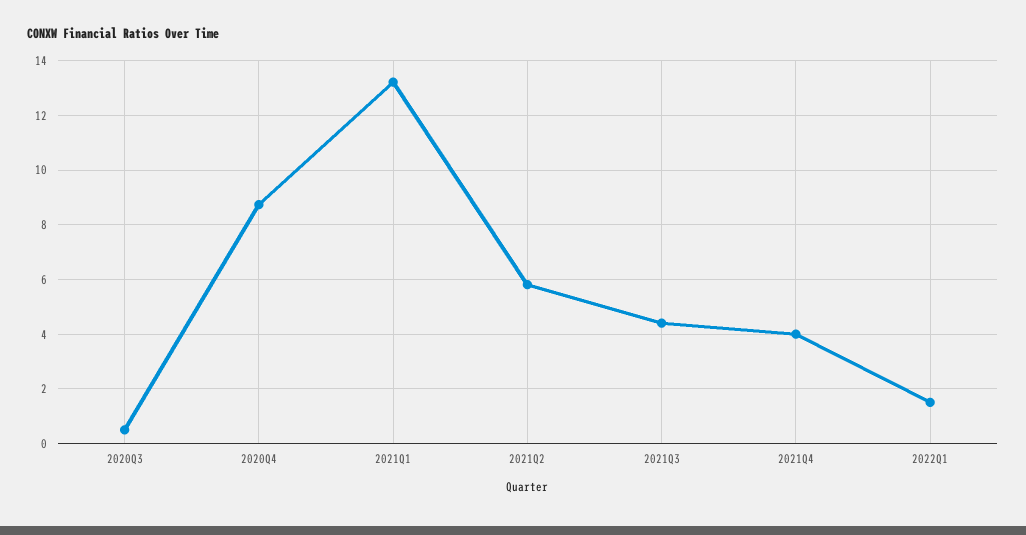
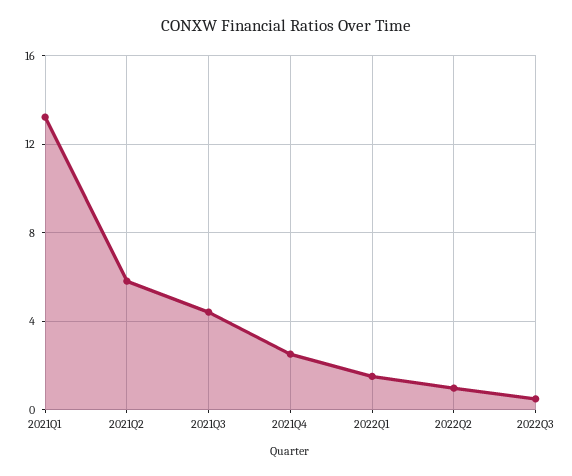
2020Q3: 0.5 -> none
2020Q4: 8.75 -> none
2021Q4: 4 -> 2.5
2022Q2: none -> 1
2022Q3: none -> 0.5

